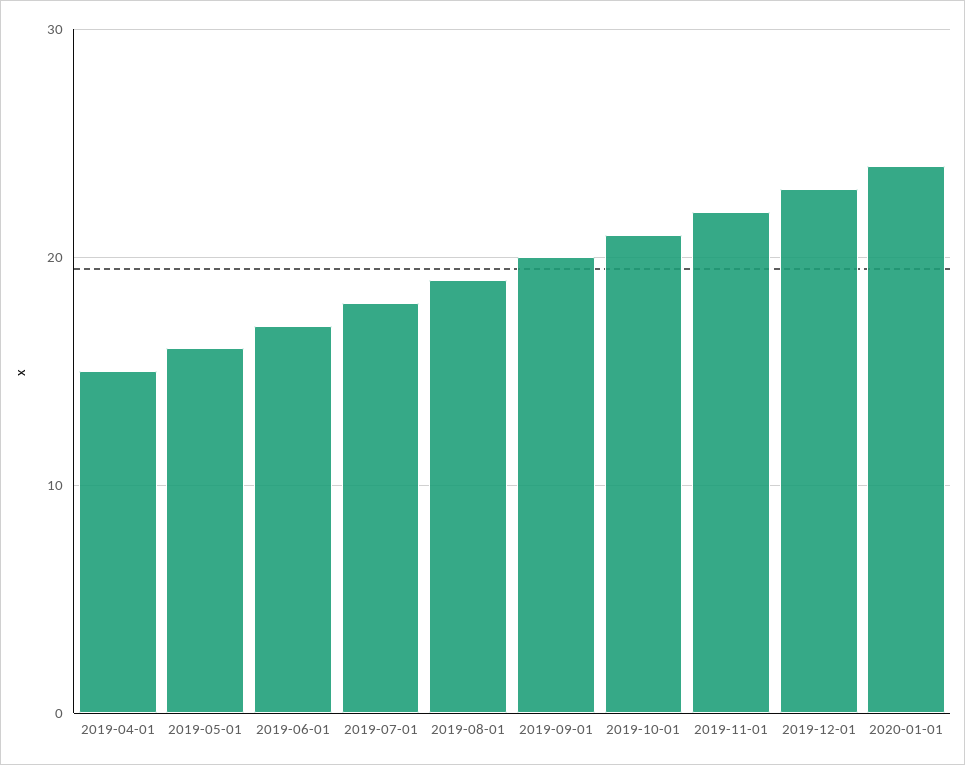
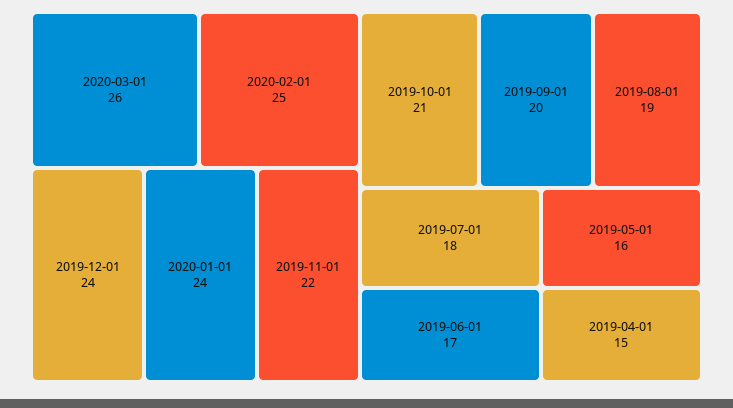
2019-12-01: 23 -> 24
2020-03-01: none -> 26
2020-02-01: none -> 25

